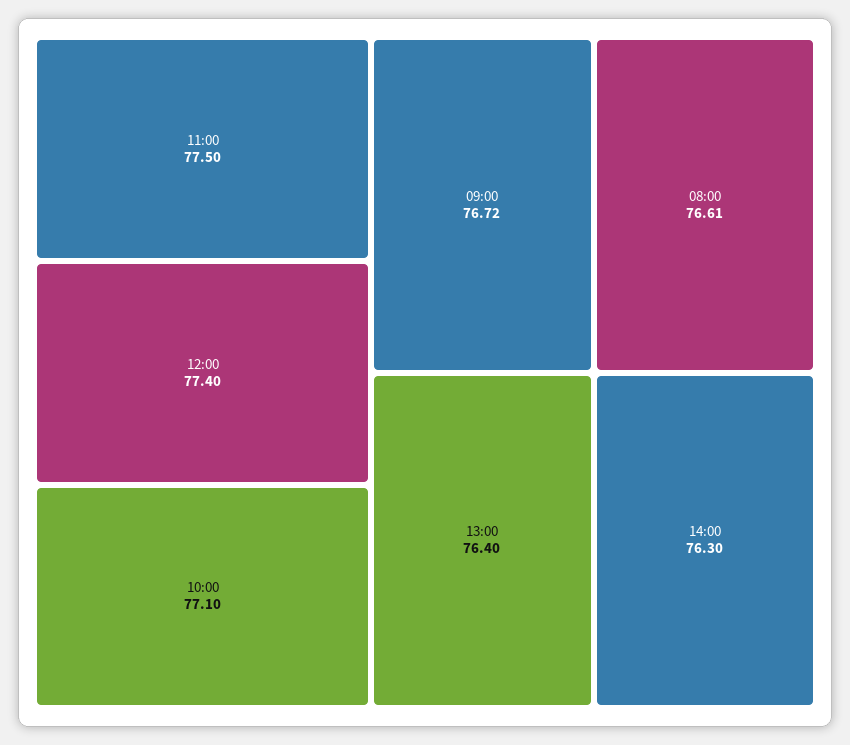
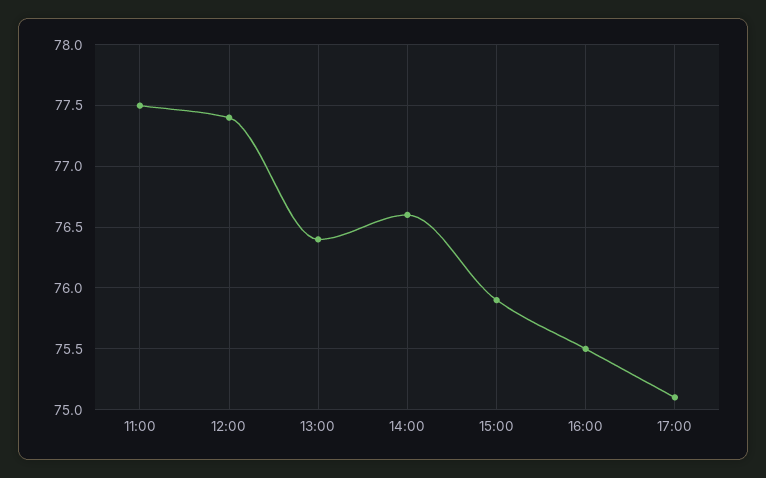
10:00: 77.1 -> none
09:00: 76.72 -> none
08:00: 76.61 -> none
14:00: 76.3 -> 76.6
15:00: none -> 75.9
16:00: none -> 75.5
17:00: none -> 75.1

